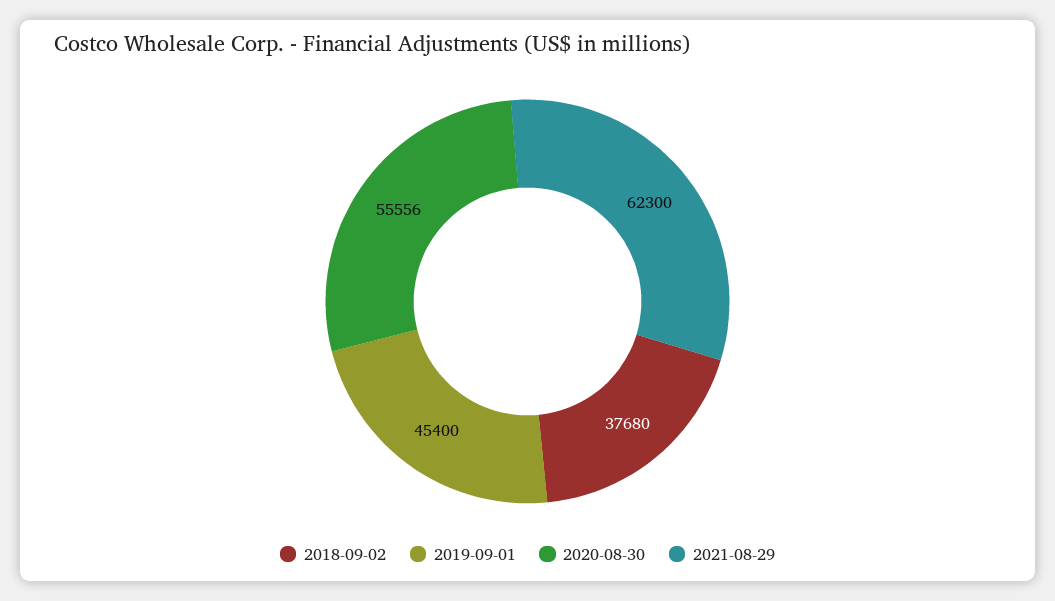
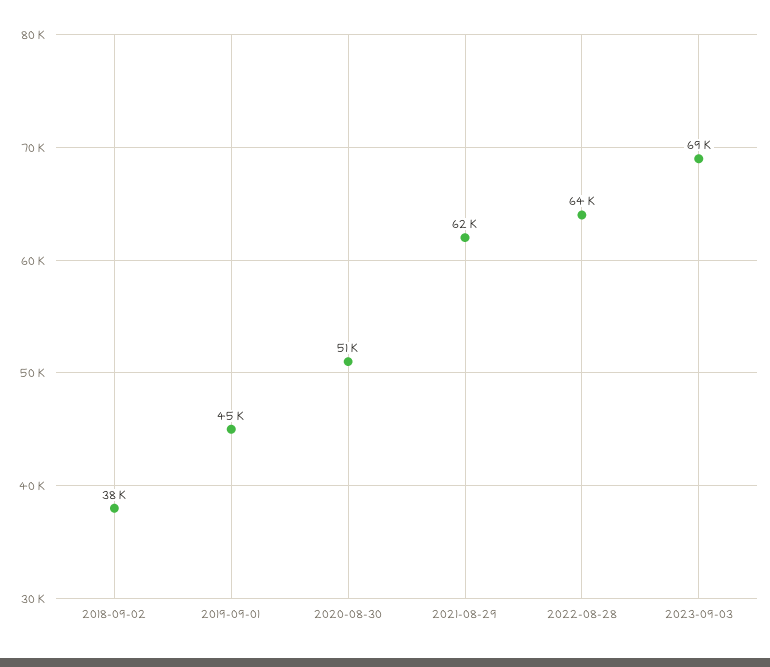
2020-08-30: 55556 -> 51000
2022-08-28: none -> 64000
2023-09-03: none -> 69000

